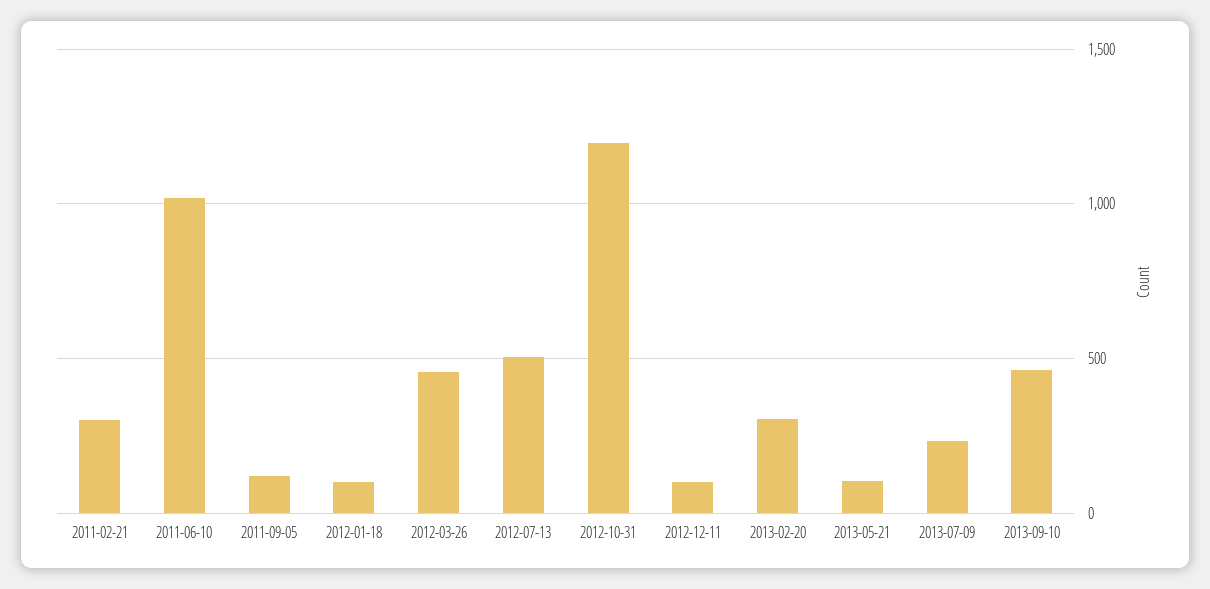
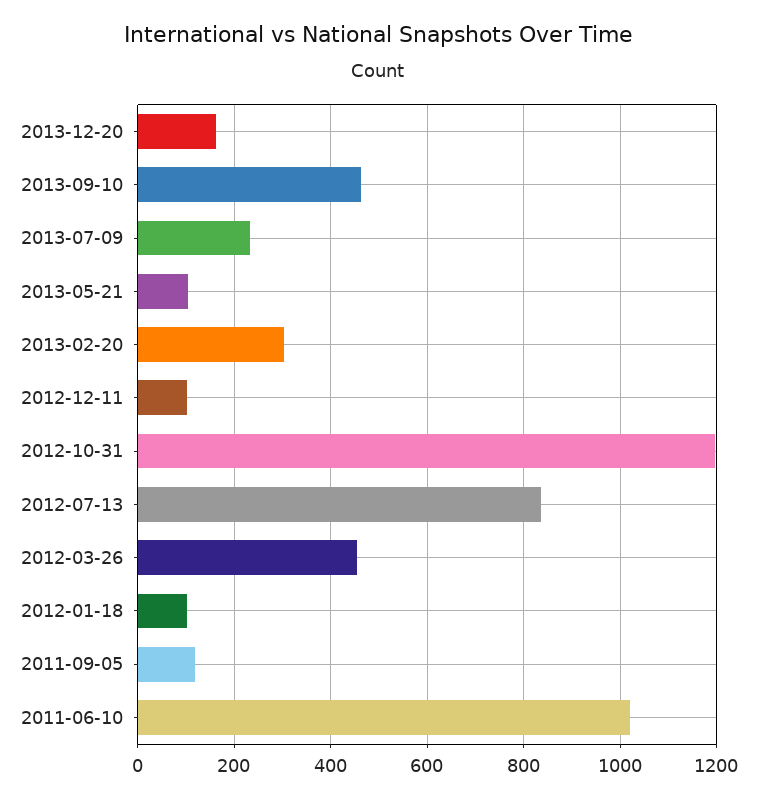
2011-02-21: 300 -> none
2012-07-13: 500 -> 840
2013-12-20: none -> 160

